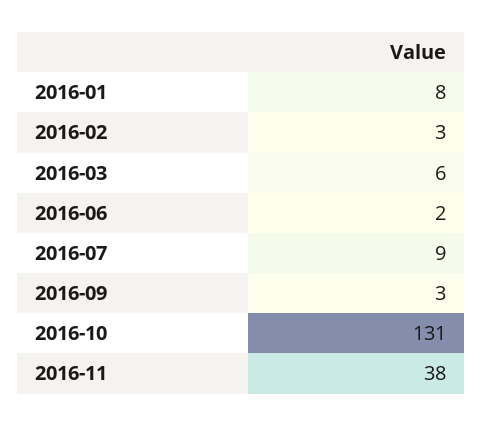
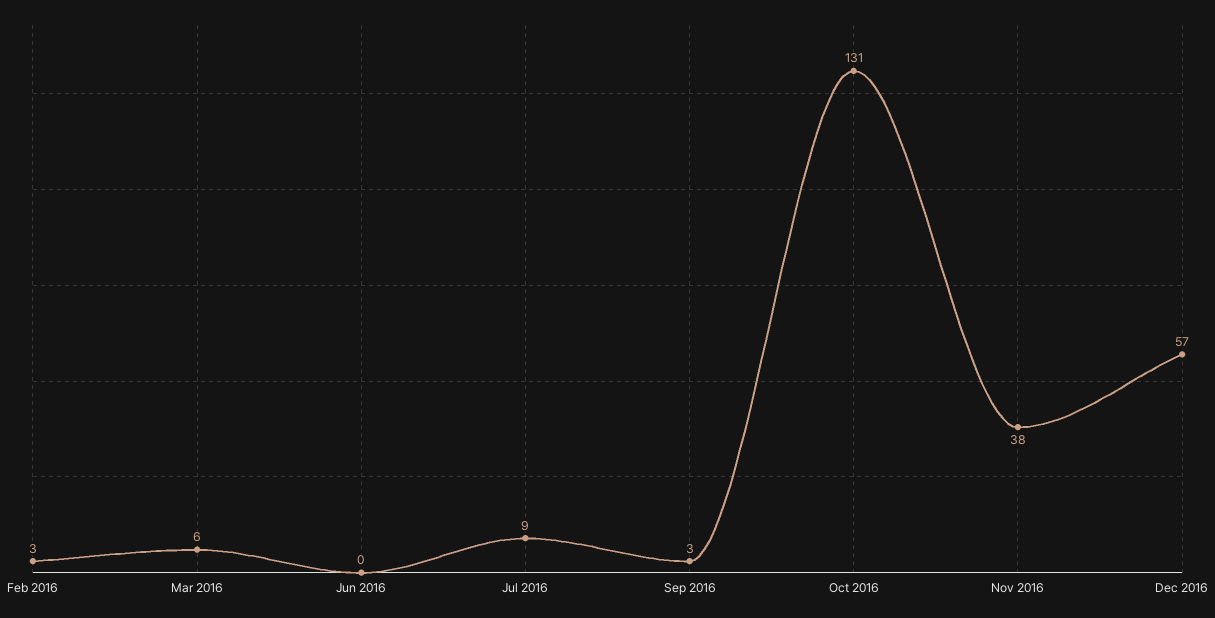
2016-01: 8 -> none
2016-06: 2 -> 0
Dec 2016: none -> 57

